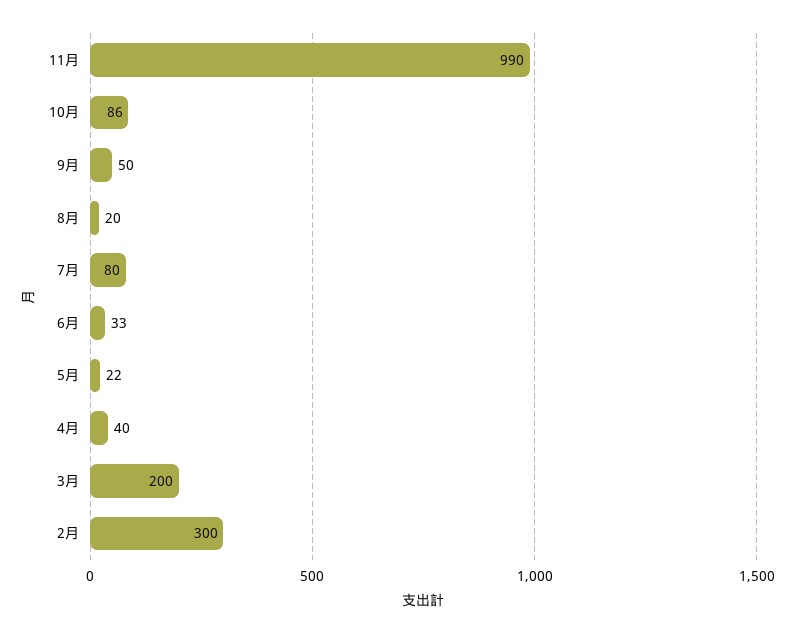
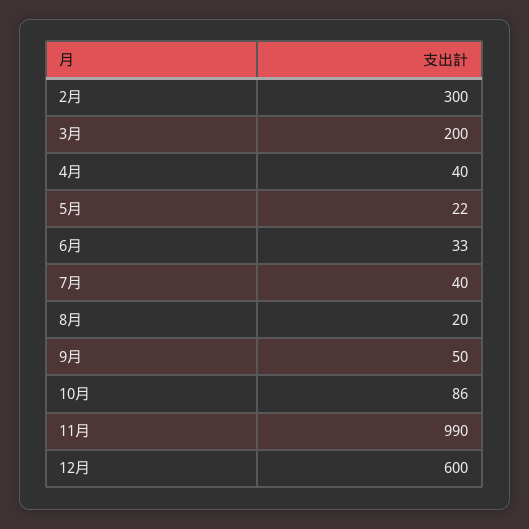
7月: 80 -> 40
12月: none -> 600

